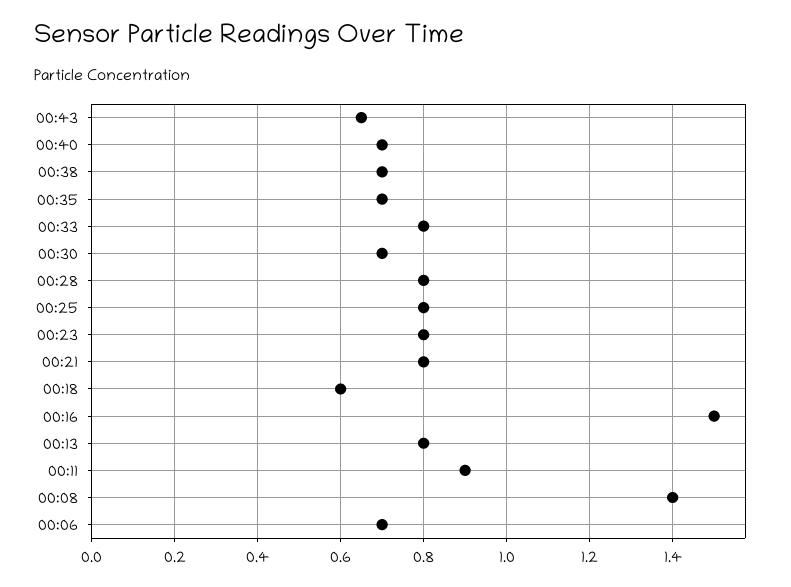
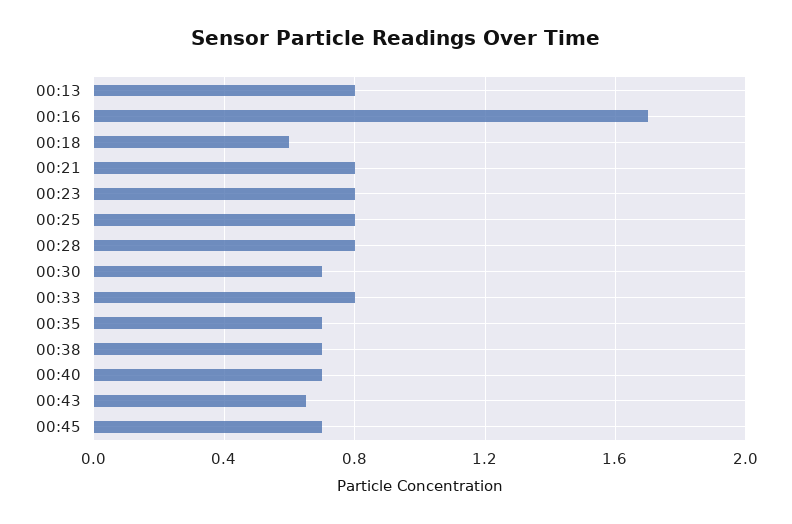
00:16: 1.5 -> 1.7
00:11: 0.9 -> none
00:08: 1.4 -> none
00:06: 0.7 -> none
00:45: none -> 0.7

